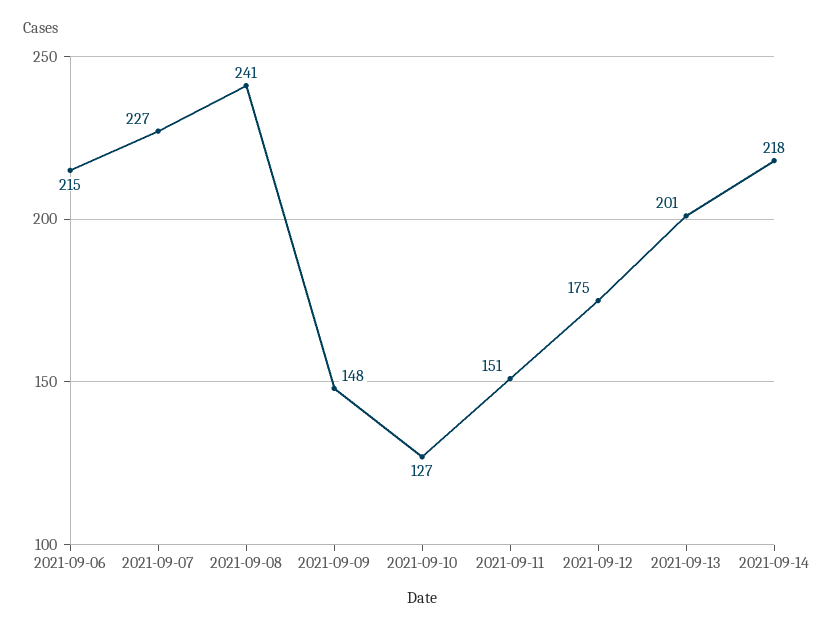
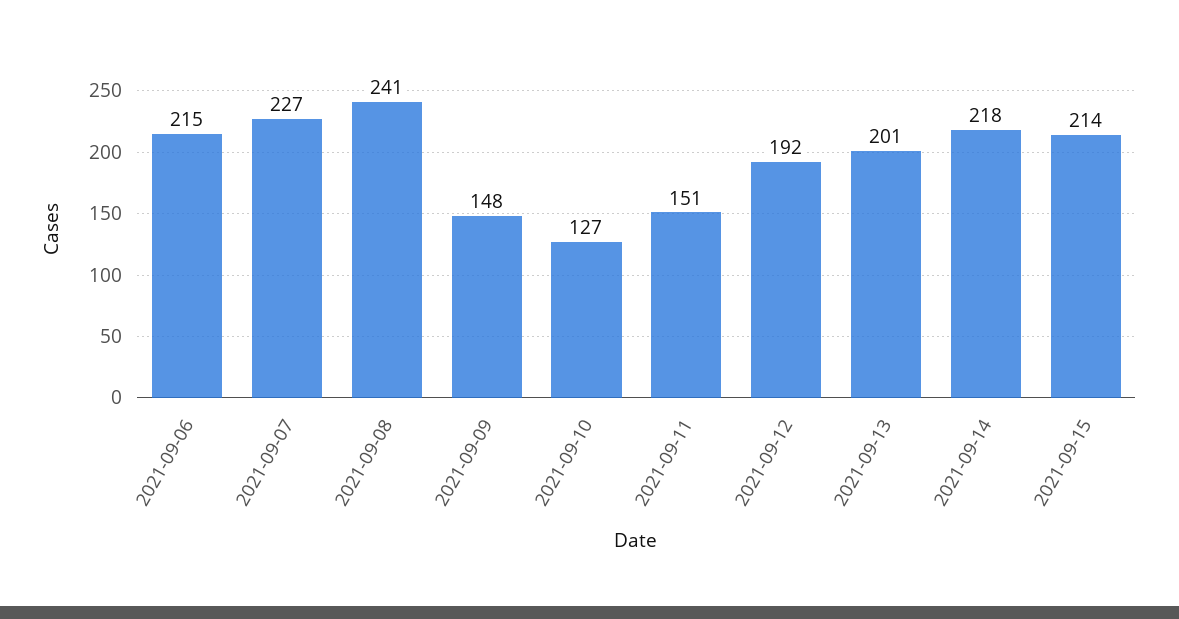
2021-09-12: 175 -> 192
2021-09-15: none -> 214

